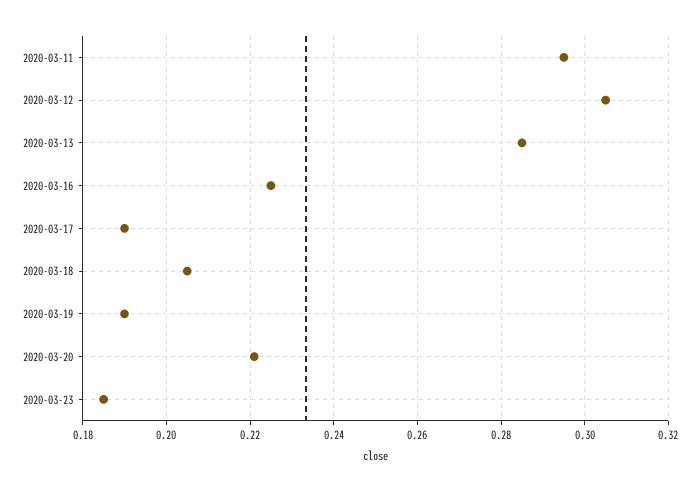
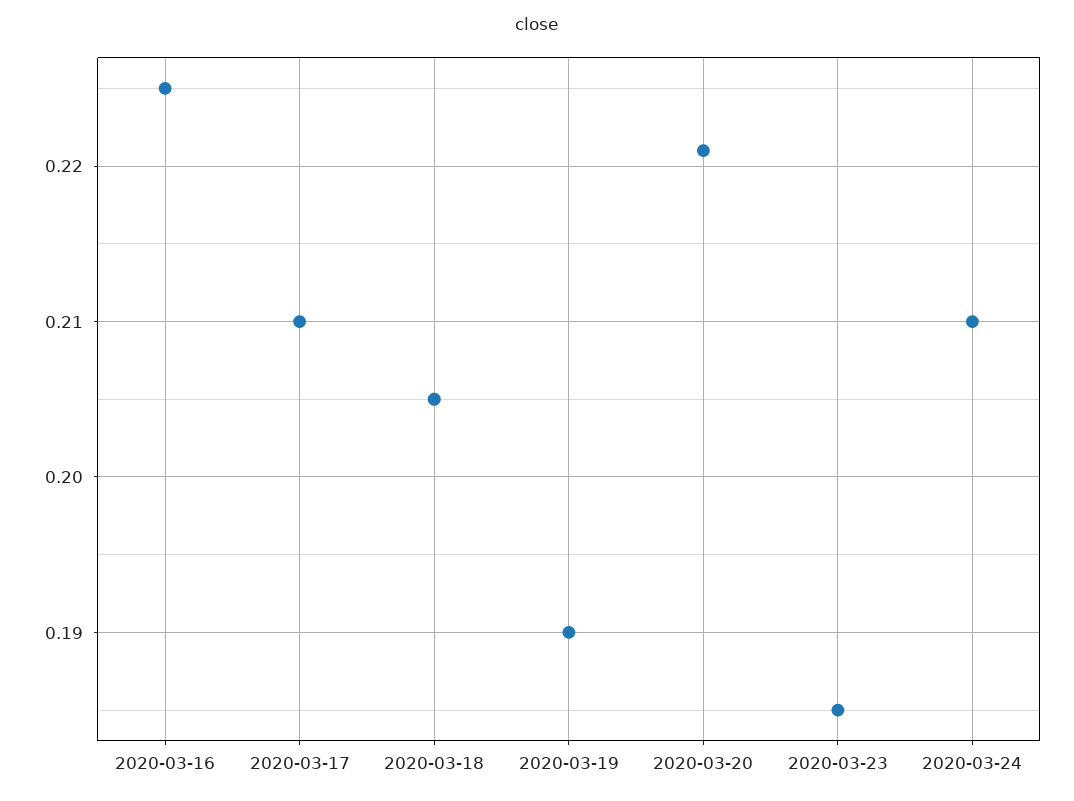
2020-03-11: 0.295 -> none
2020-03-12: 0.305 -> none
2020-03-13: 0.285 -> none
2020-03-17: 0.19 -> 0.21
2020-03-24: none -> 0.21

